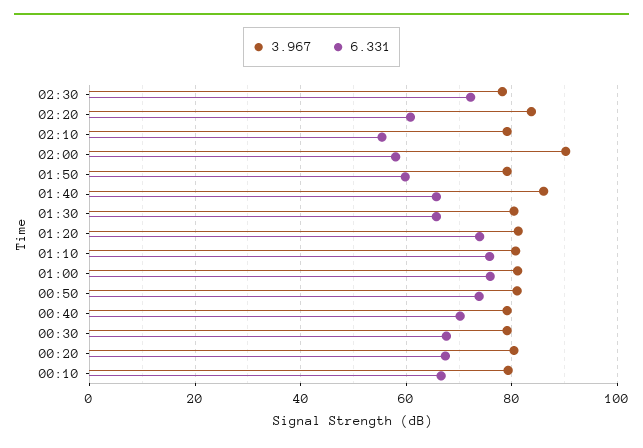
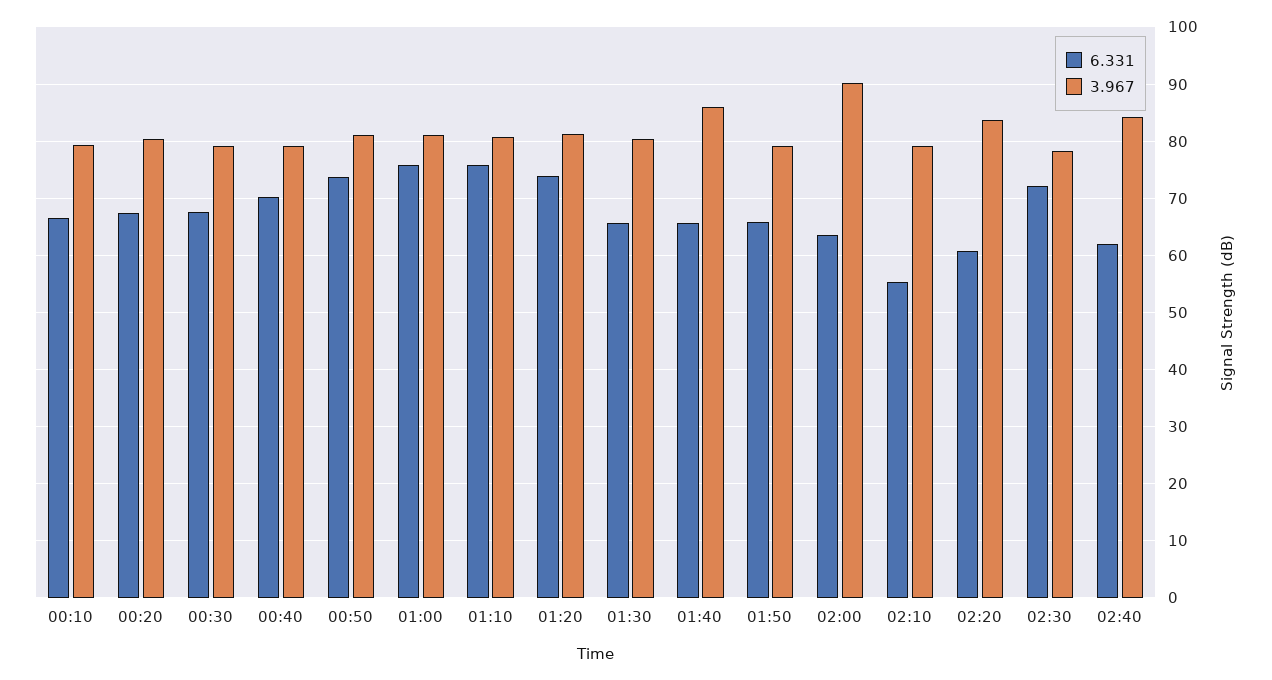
6.331, 02:00: 58 -> 64
6.331, 01:50: 60 -> 66
6.331, 02:40: none -> 62
3.967, 02:40: none -> 84

